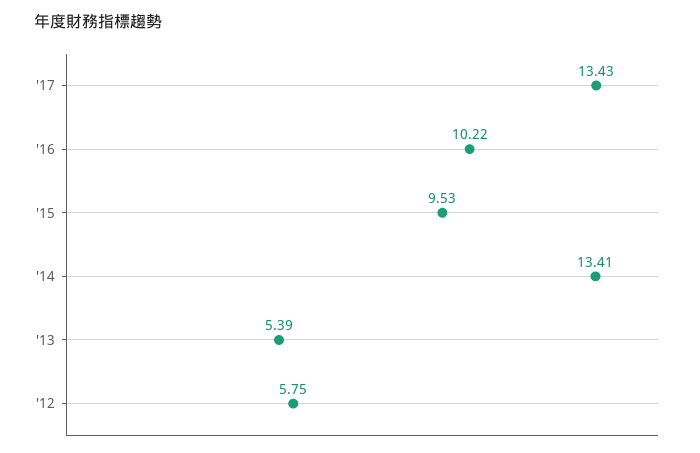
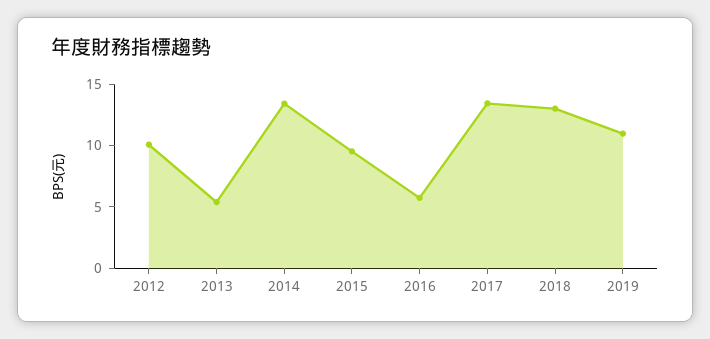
'16: 10.22 -> 6
'12: 5.75 -> 10
2018: none -> 13
2019: none -> 11

